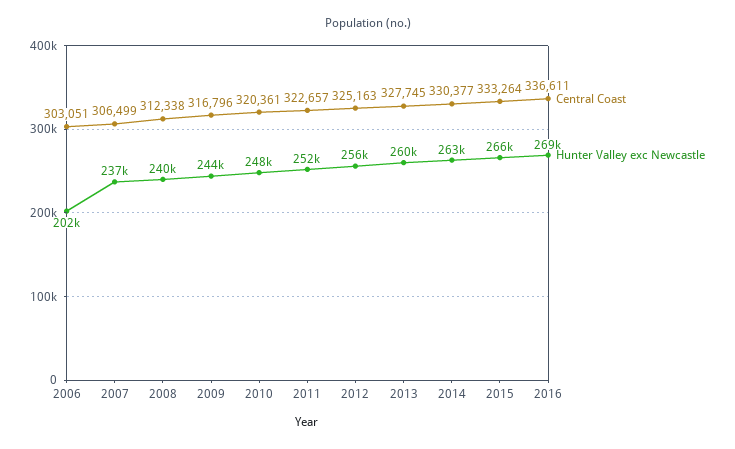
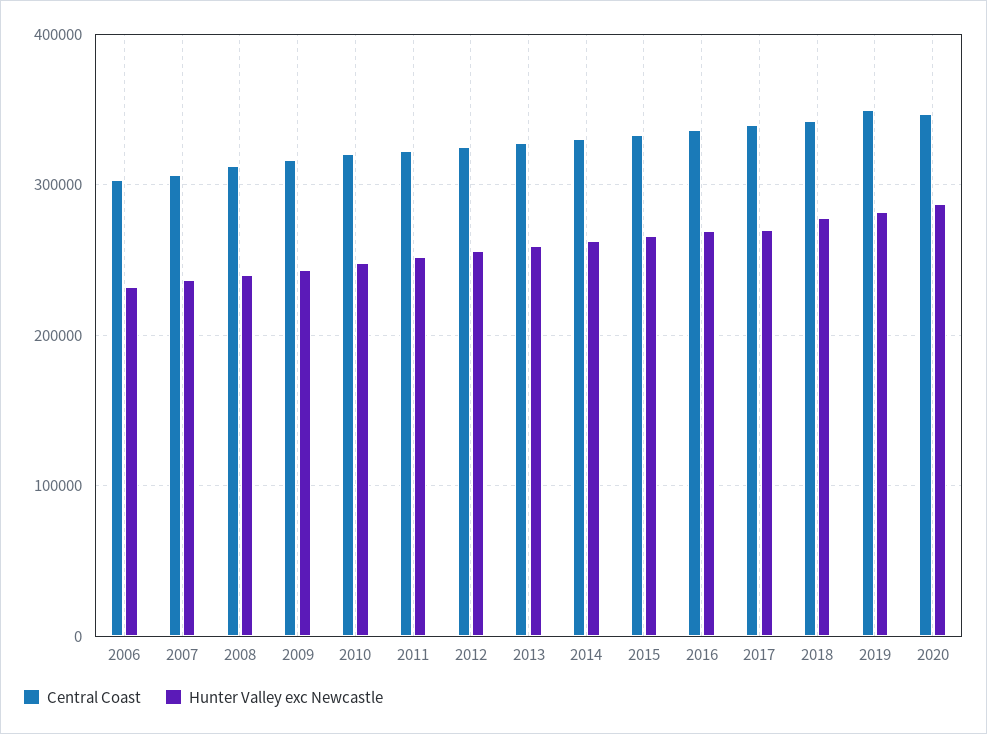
Hunter Valley exc Newcastle, 2006: 202000 -> 230000
Central Coast, 2017: none -> 340000
Hunter Valley exc Newcastle, 2017: none -> 270000
Central Coast, 2018: none -> 340000
Hunter Valley exc Newcastle, 2018: none -> 280000
Central Coast, 2019: none -> 350000
Hunter Valley exc Newcastle, 2019: none -> 280000
Central Coast, 2020: none -> 350000
Hunter Valley exc Newcastle, 2020: none -> 290000

